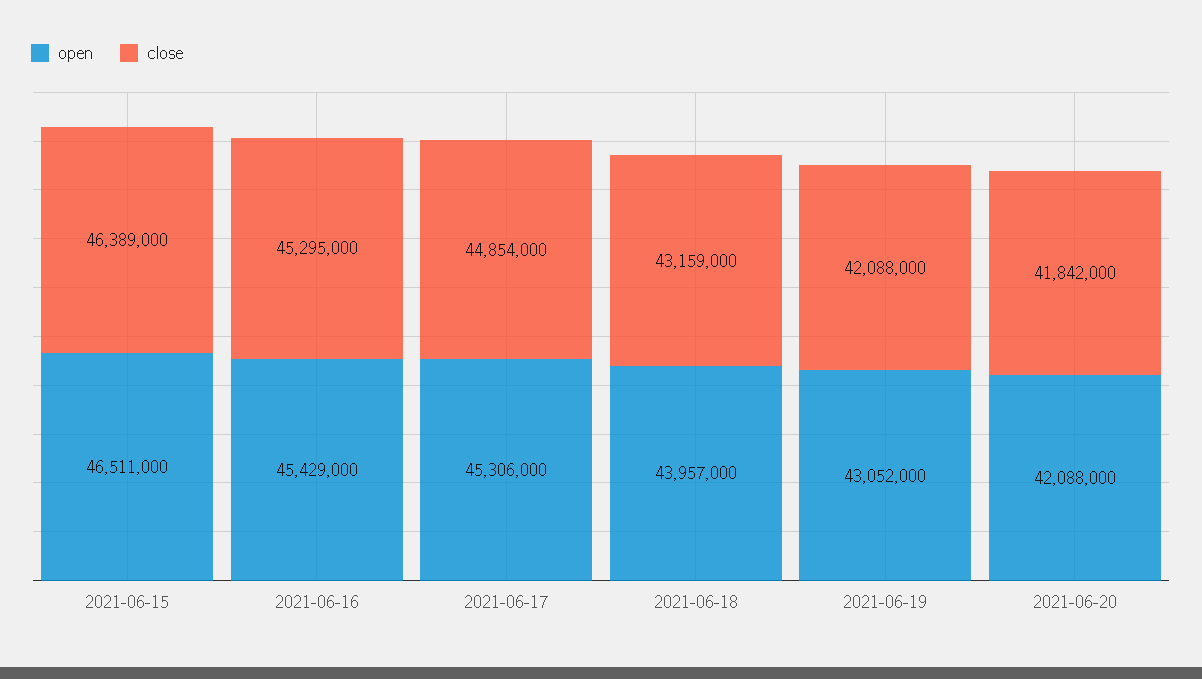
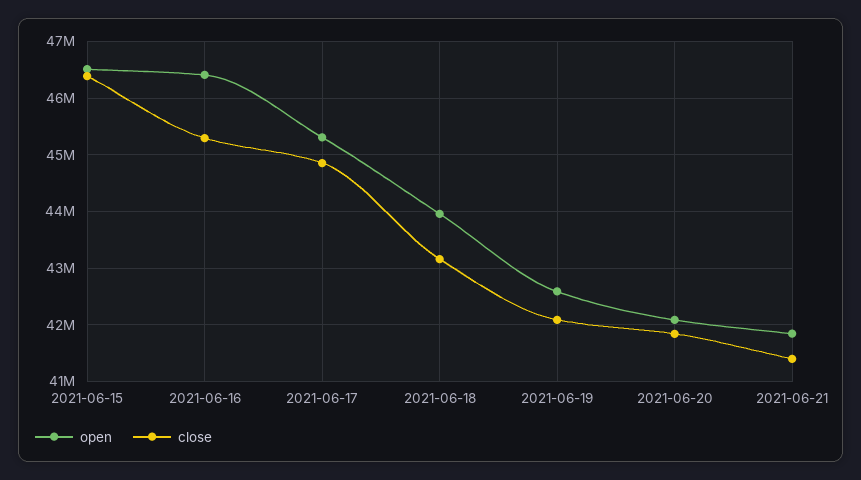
open, 2021-06-16: 45429000 -> 46400000
open, 2021-06-19: 43052000 -> 42600000
open, 2021-06-21: none -> 41800000
close, 2021-06-21: none -> 41400000

